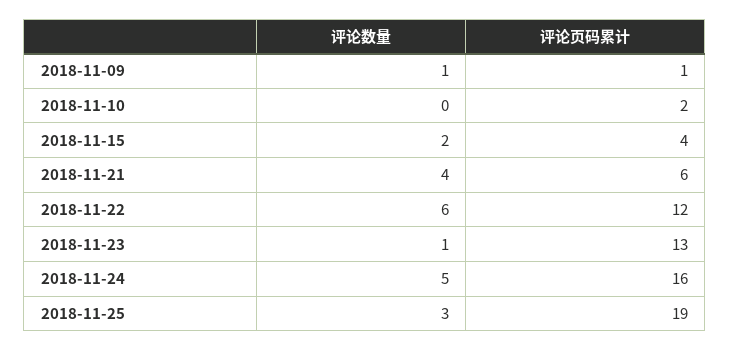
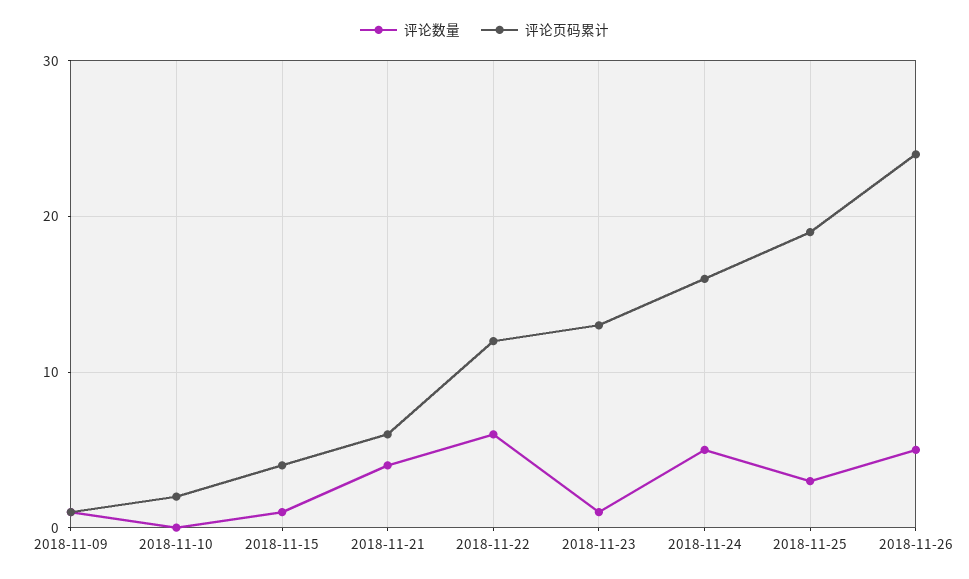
评论数量, 2018-11-15: 2 -> 1
评论数量, 2018-11-26: none -> 5
评论页码累计, 2018-11-26: none -> 24

